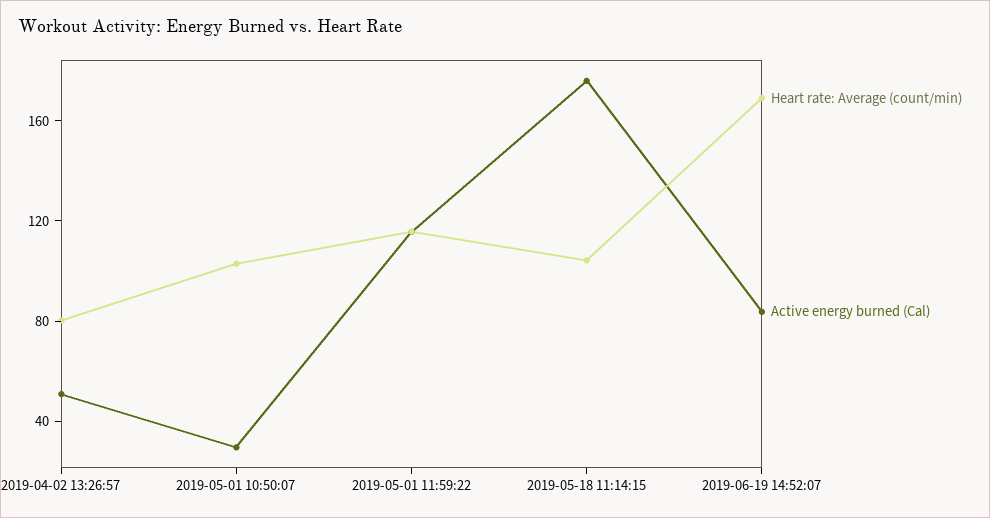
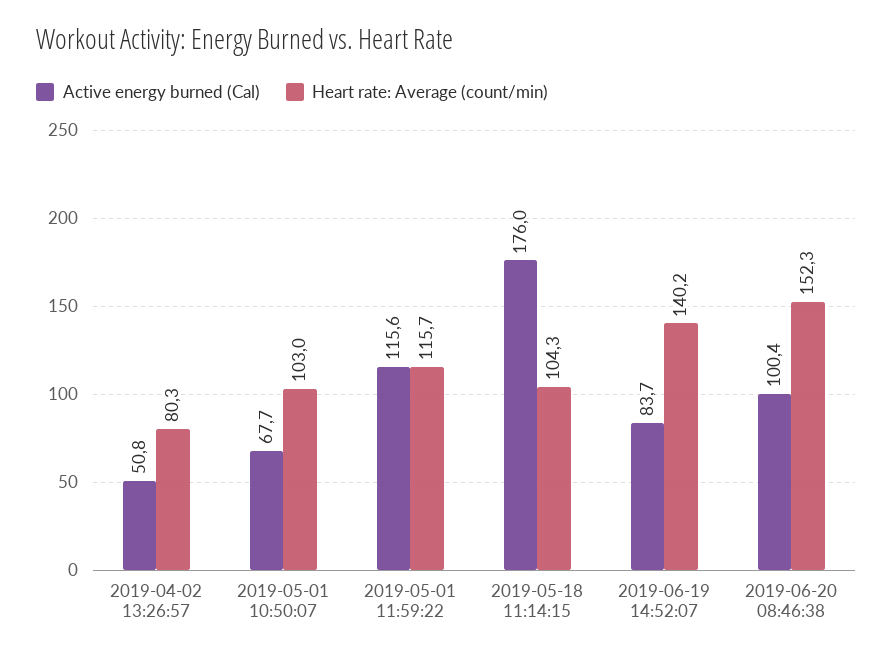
Active energy burned (Cal), 2019-05-01 10:50:07: 30 -> 67.7
Heart rate: Average (count/min), 2019-06-19 14:52:07: 170 -> 140.2
Active energy burned (Cal), 2019-06-20 08:46:38: none -> 100.4
Heart rate: Average (count/min), 2019-06-20 08:46:38: none -> 152.3

